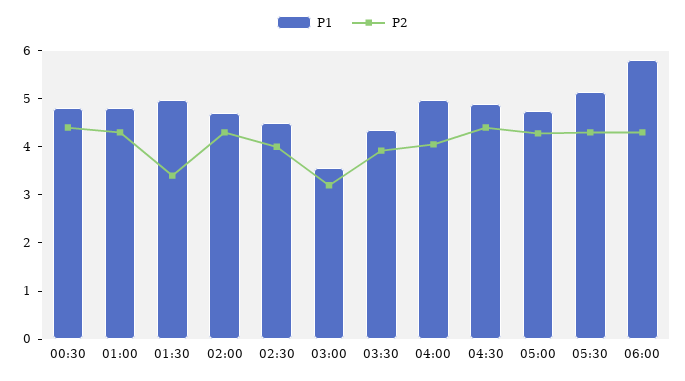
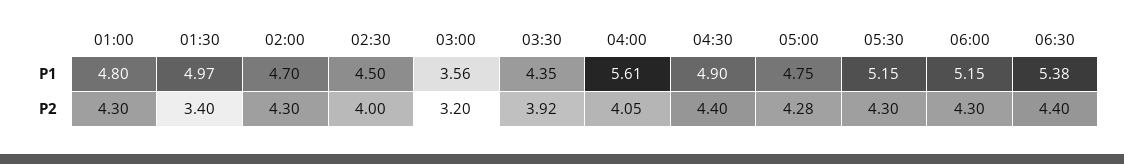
P1, 00:30: 4.8 -> none
P2, 00:30: 4.4 -> none
P1, 04:00: 5 -> 5.61
P1, 06:00: 5.8 -> 5.15
P1, 06:30: none -> 5.38
P2, 06:30: none -> 4.4

